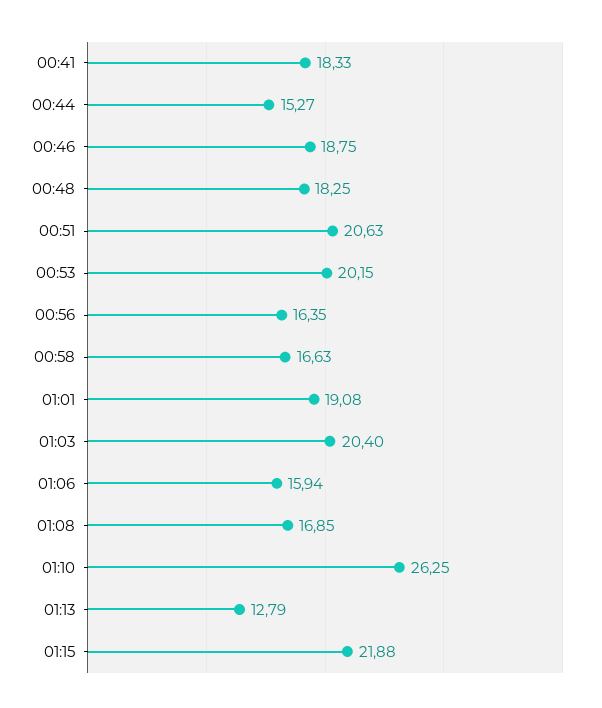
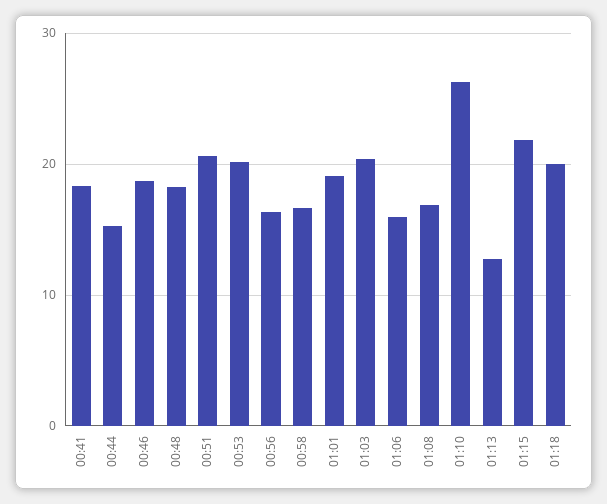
01:18: none -> 20

